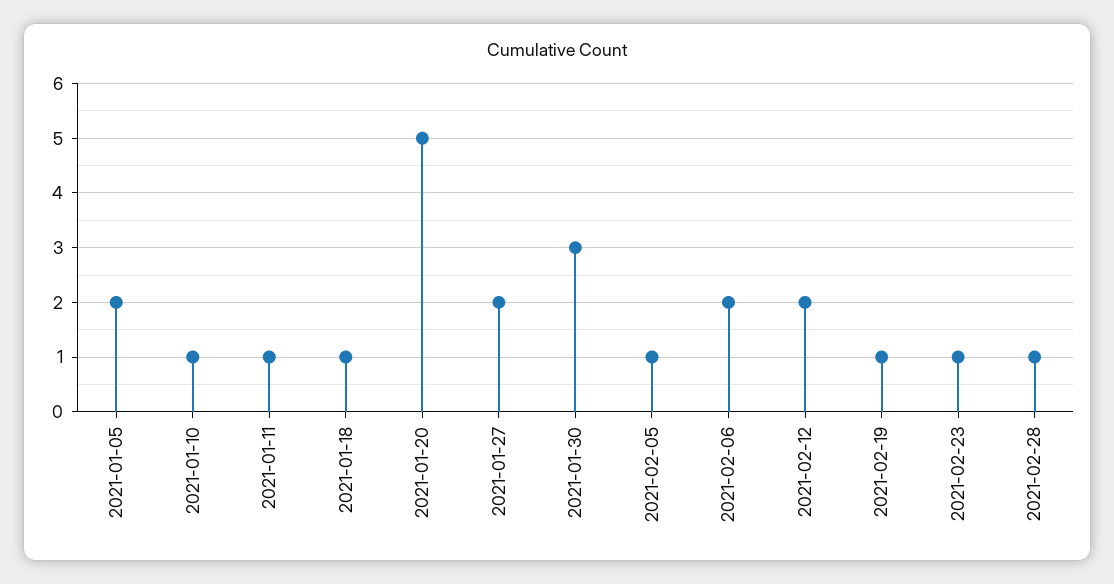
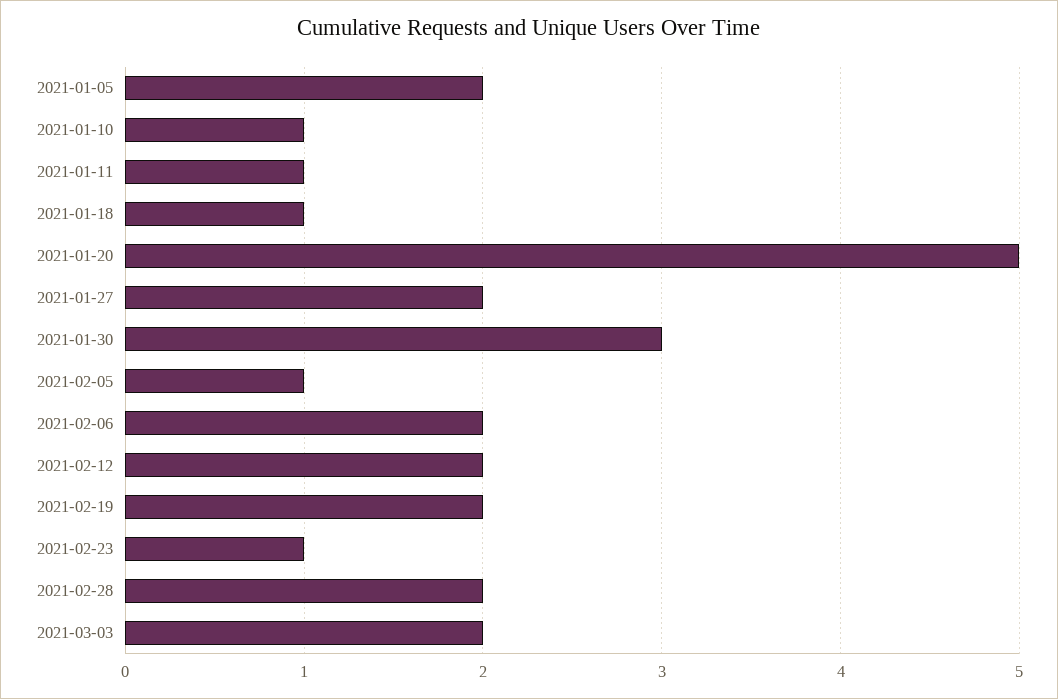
2021-02-19: 1 -> 2
2021-02-28: 1 -> 2
2021-03-03: none -> 2

